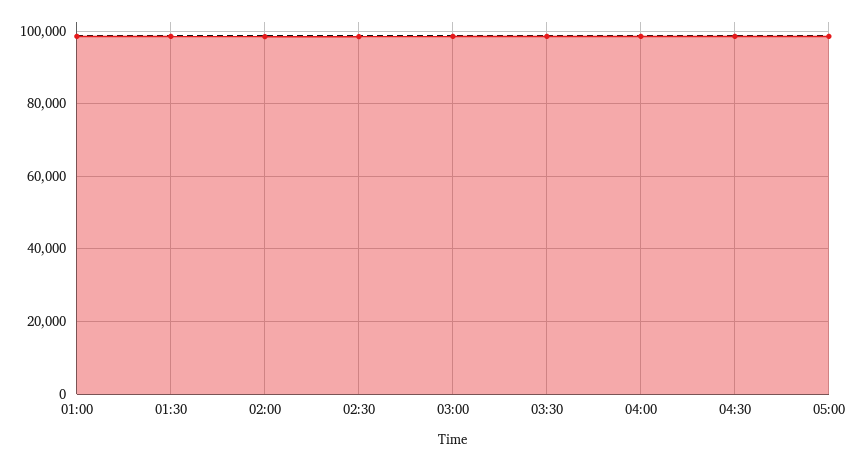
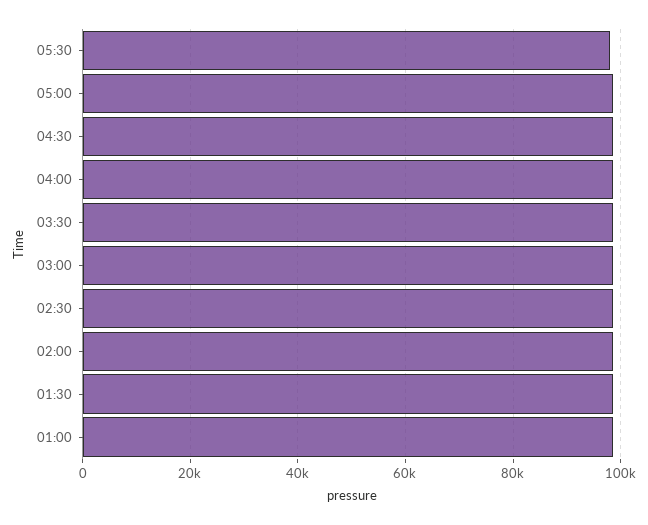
05:30: none -> 98000

